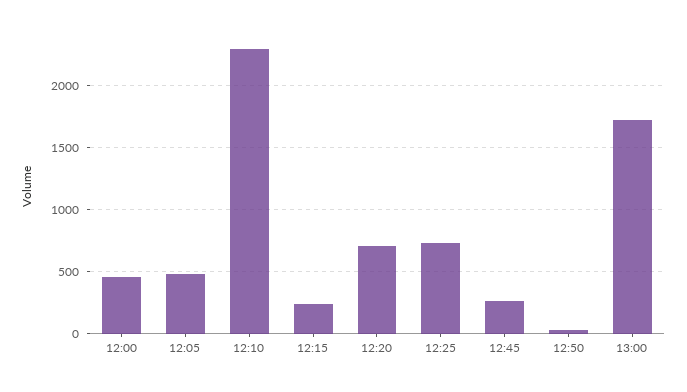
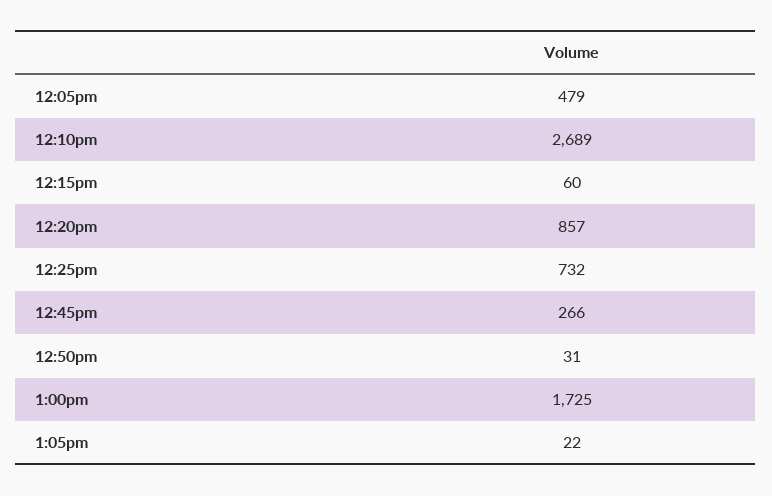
12:00: 450 -> none
12:10: 2300 -> 2689
12:15: 250 -> 60
12:20: 700 -> 857
1:05pm: none -> 22

